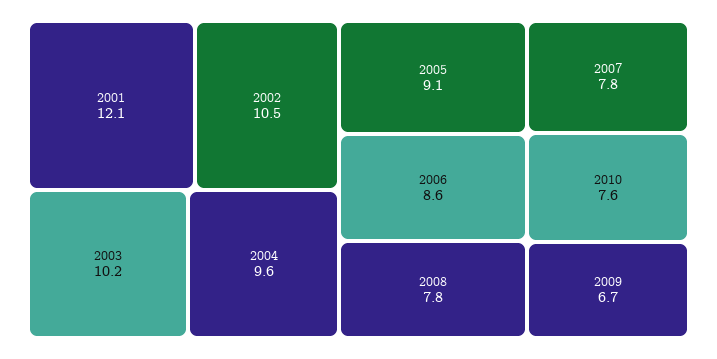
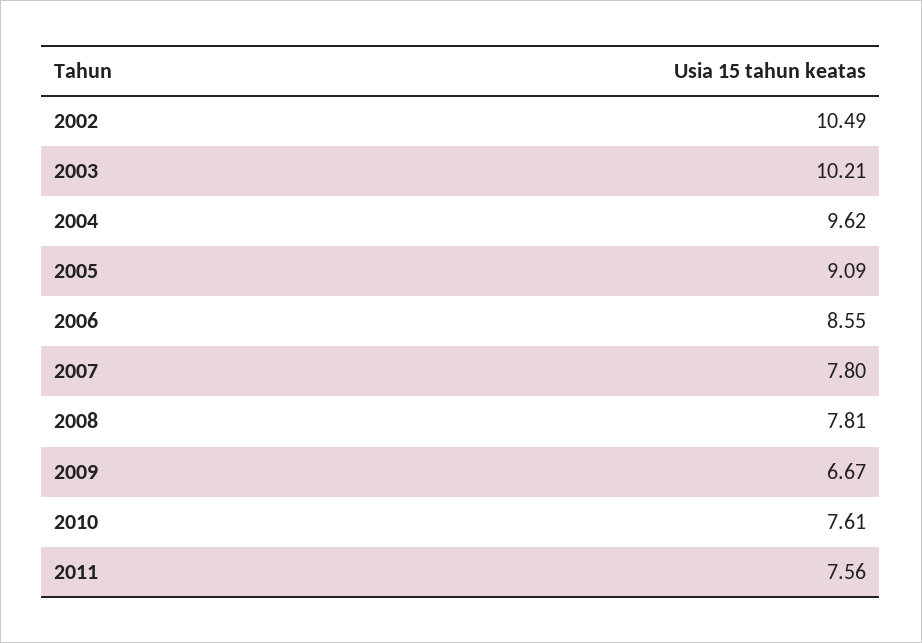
2001: 12.1 -> none
2011: none -> 7.56

